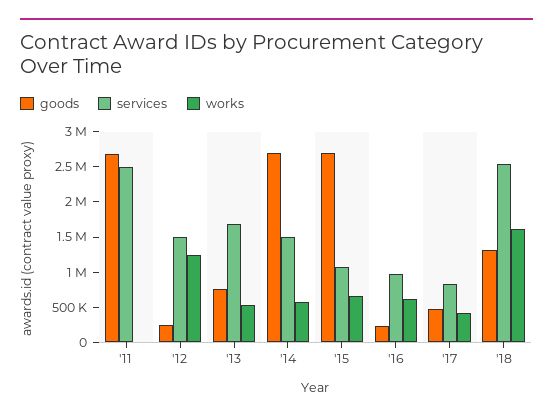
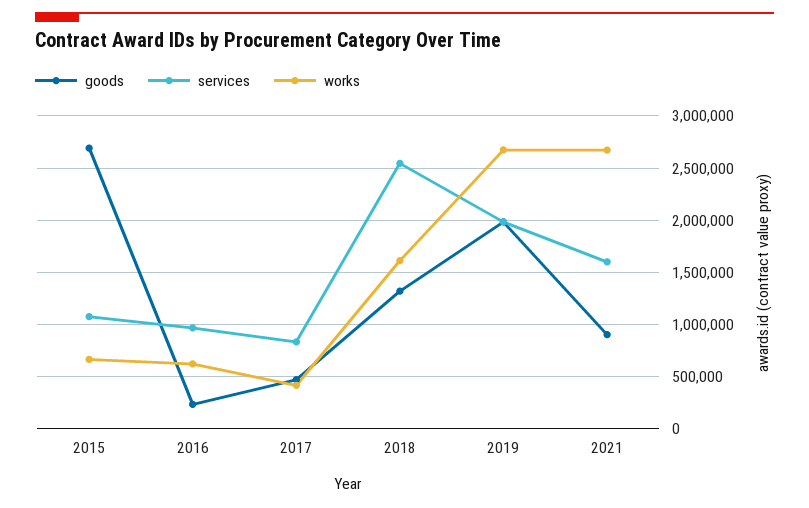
goods, '11: 2750000 -> none
services, '11: 2500000 -> none
works, '11: 0 -> none
goods, '12: 250000 -> none
services, '12: 1500000 -> none
works, '12: 1250000 -> none
goods, '13: 750000 -> none
services, '13: 1750000 -> none
works, '13: 500000 -> none
goods, '14: 2750000 -> none
services, '14: 1500000 -> none
works, '14: 500000 -> none
goods, 2019: none -> 2000000
services, 2019: none -> 2000000
works, 2019: none -> 2700000
goods, 2021: none -> 900000
services, 2021: none -> 1600000
works, 2021: none -> 2700000

